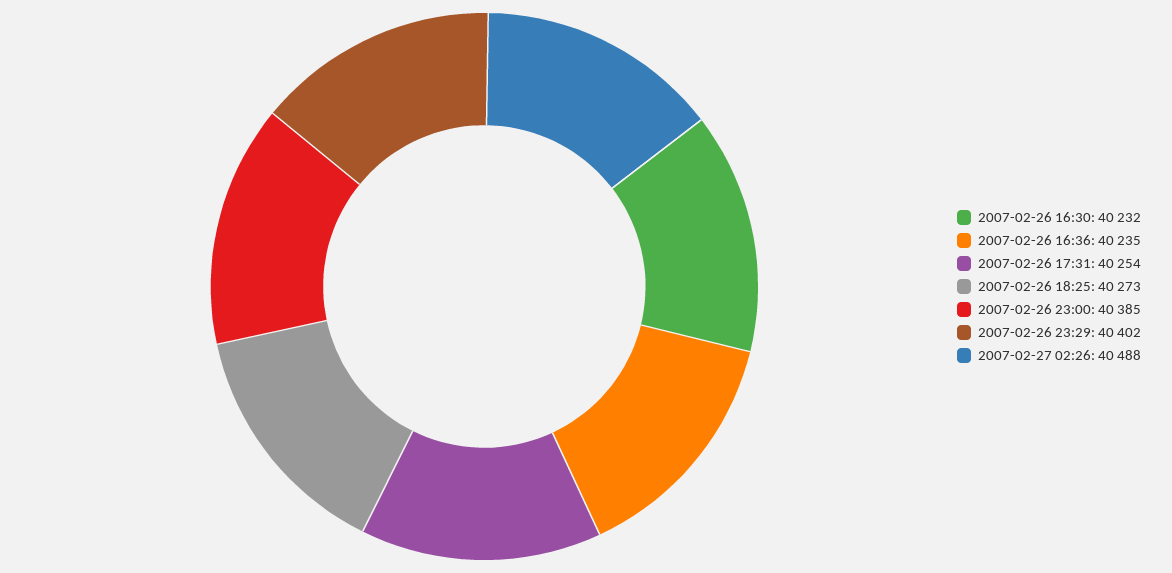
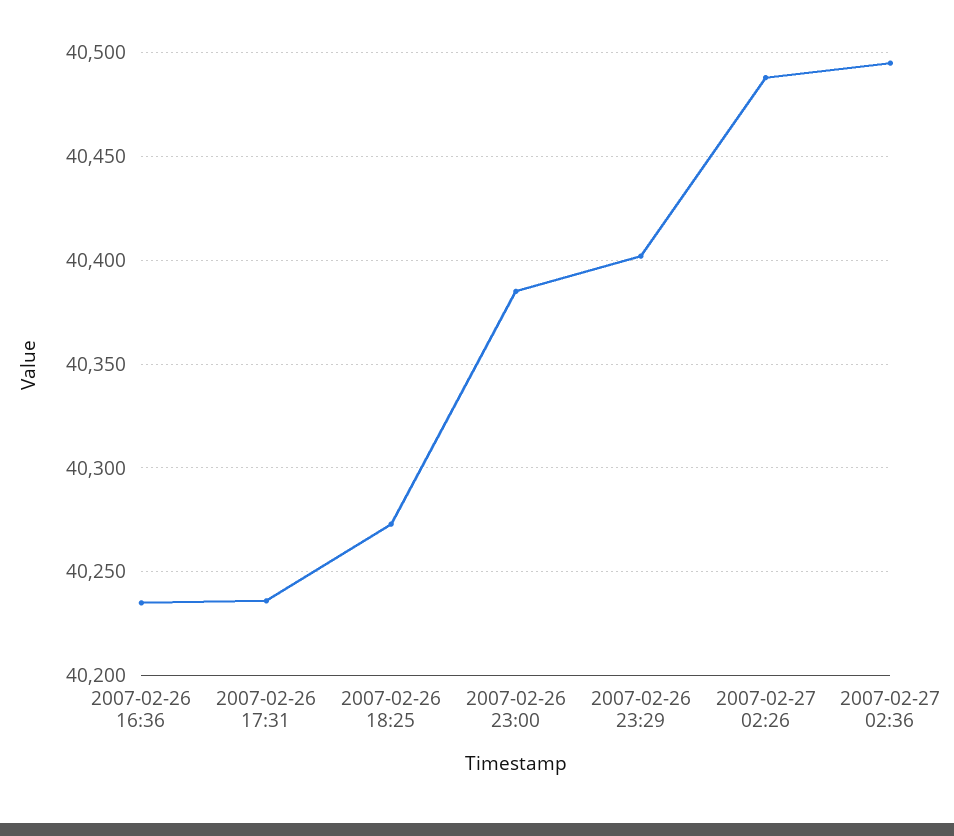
2007-02-26 16:30: 40232 -> none
2007-02-26 17:31: 40254 -> 40235
2007-02-27 02:36: none -> 40495

